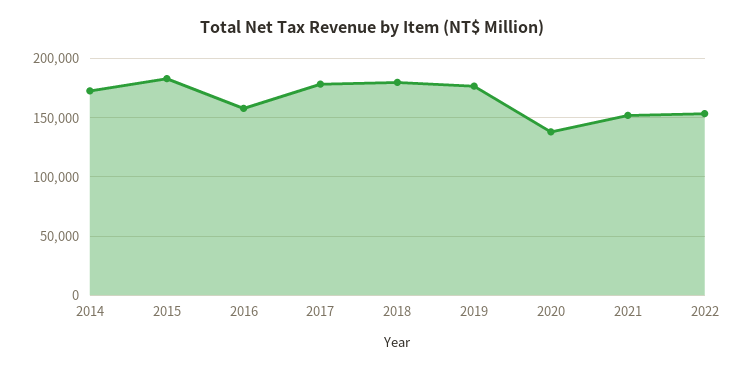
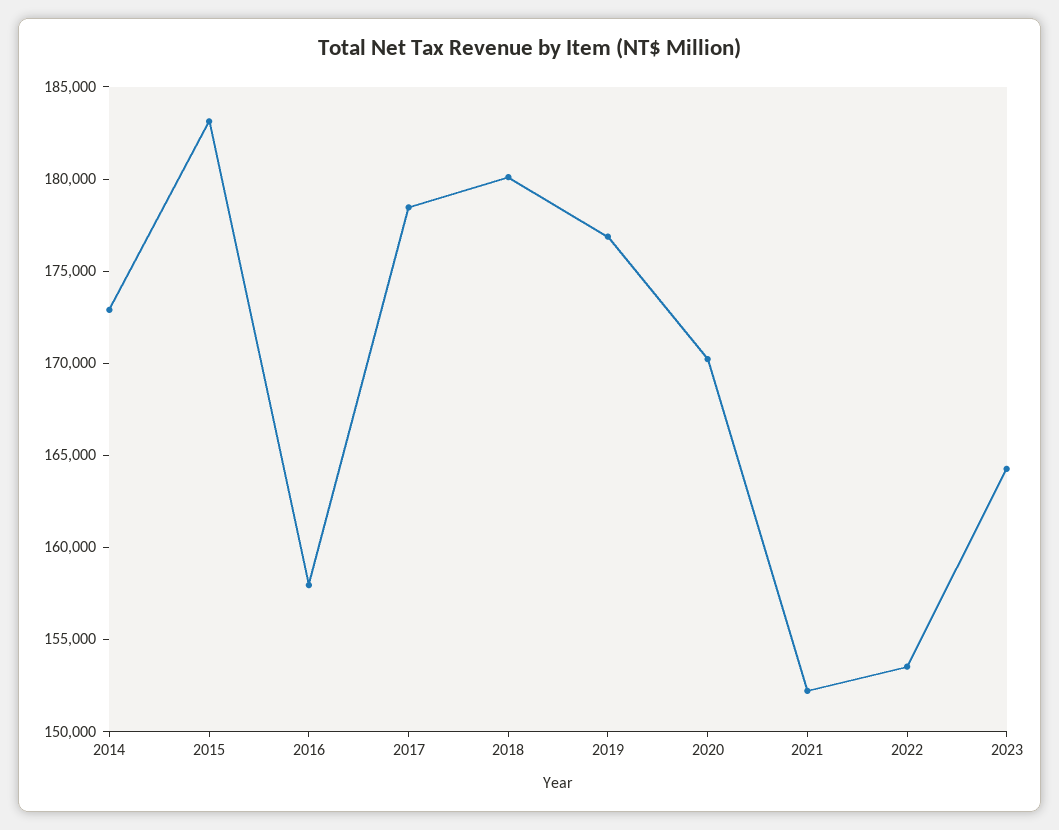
2020: 140000 -> 170000
2023: none -> 164000

